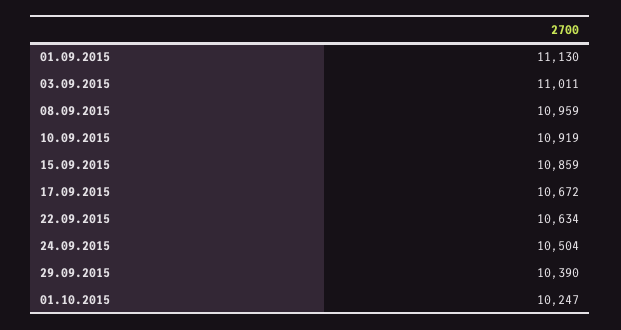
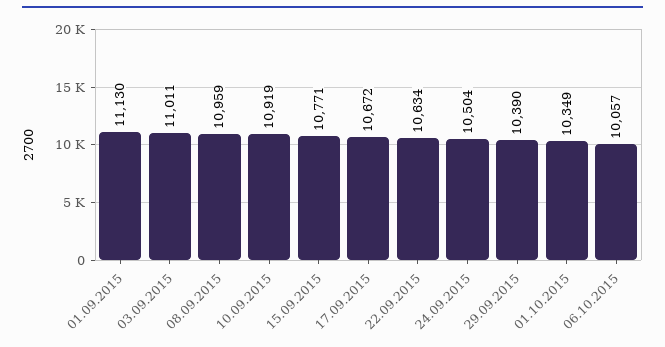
15.09.2015: 10859 -> 10771
01.10.2015: 10247 -> 10349
06.10.2015: none -> 10057

